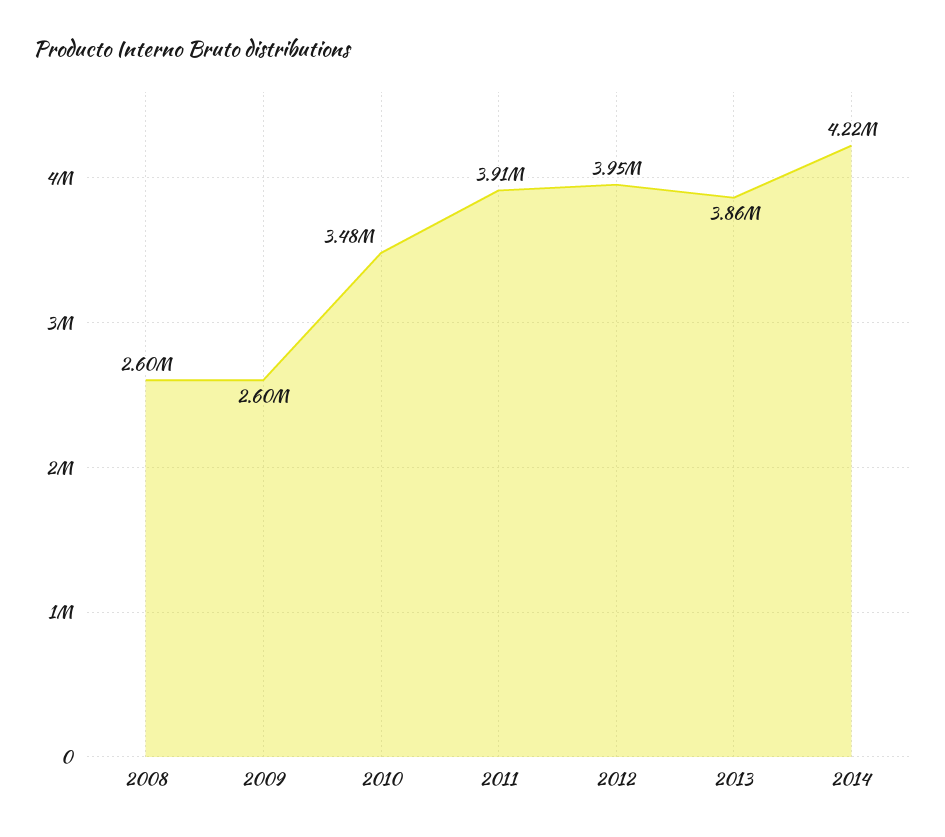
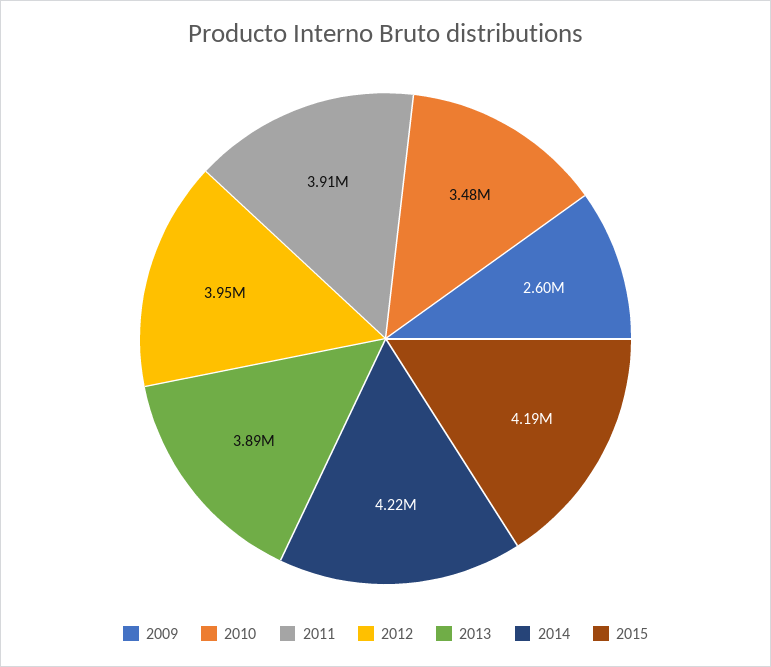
2008: 2600000 -> none
2013: 3860000 -> 3890000
2015: none -> 4190000

